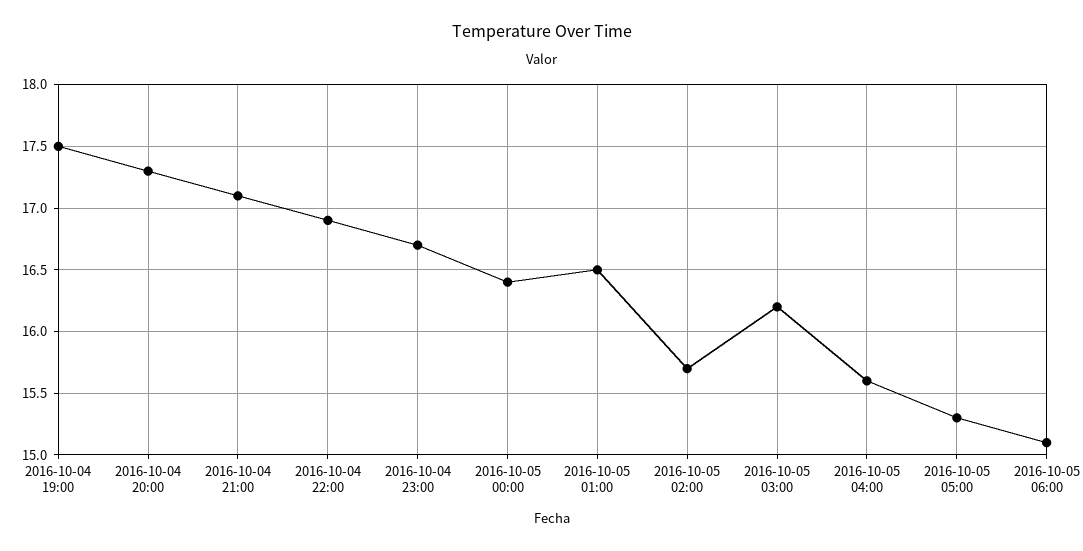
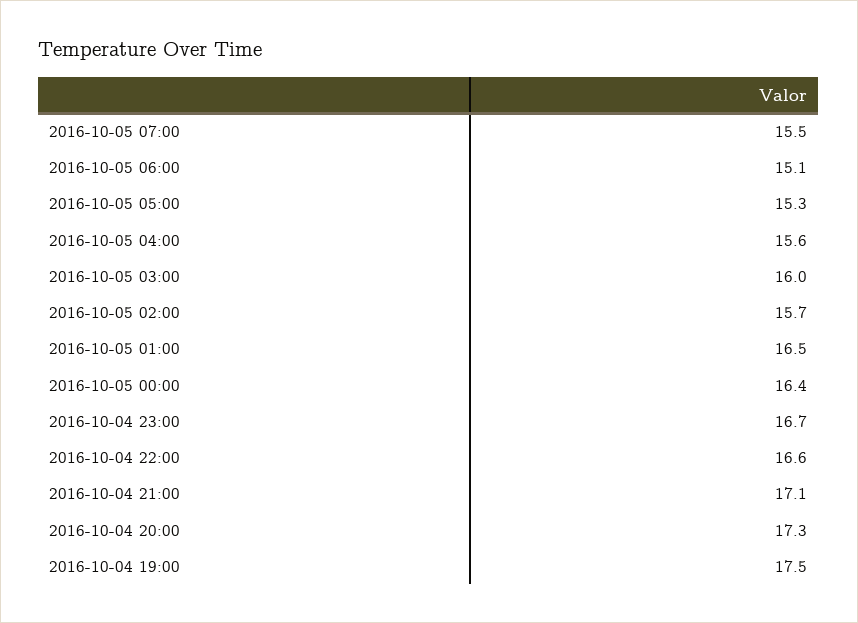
2016-10-04 22:00: 16.9 -> 16.6
2016-10-05 03:00: 16.2 -> 16
2016-10-05 07:00: none -> 15.5

